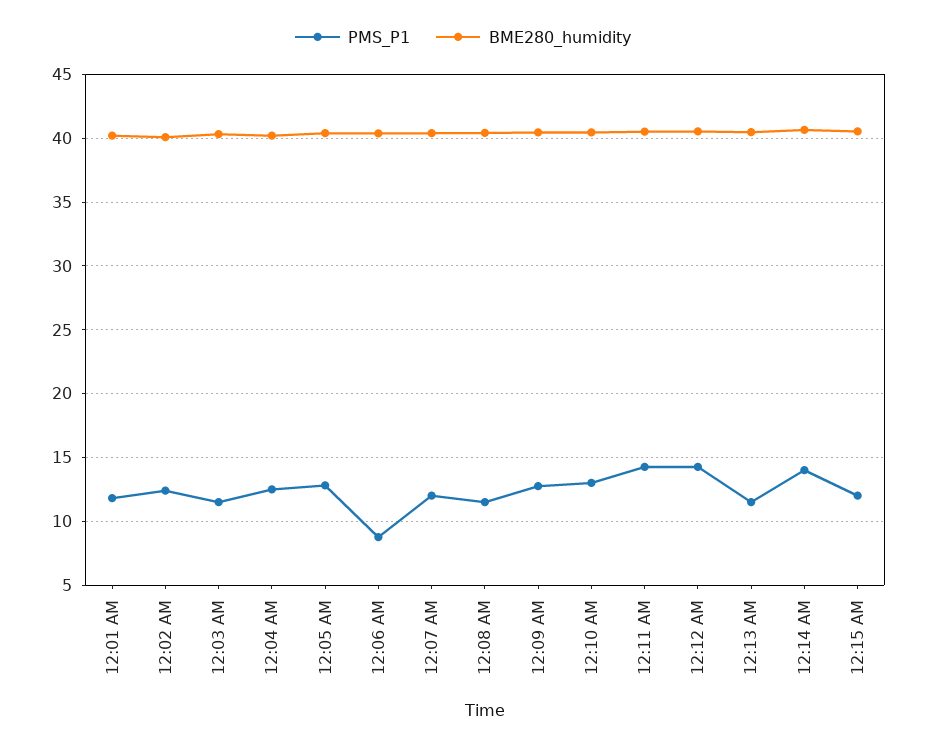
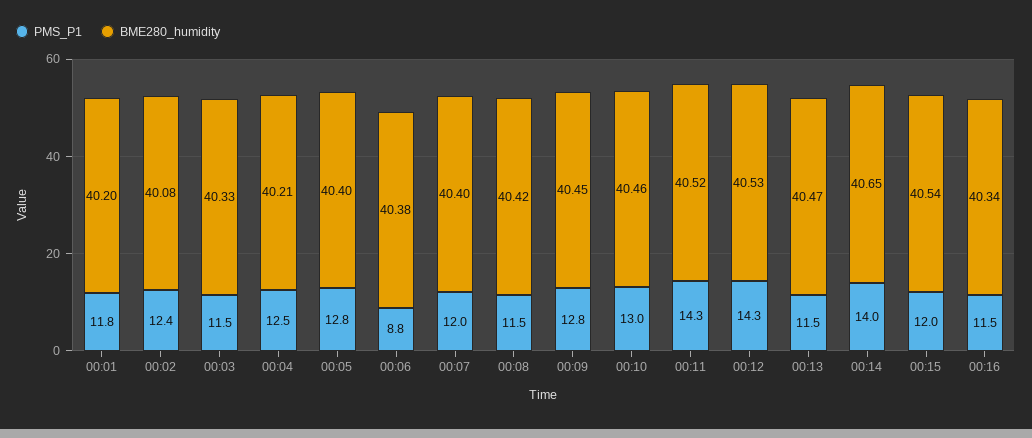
PMS_P1, 00:16: none -> 11.5
BME280_humidity, 00:16: none -> 40.34

